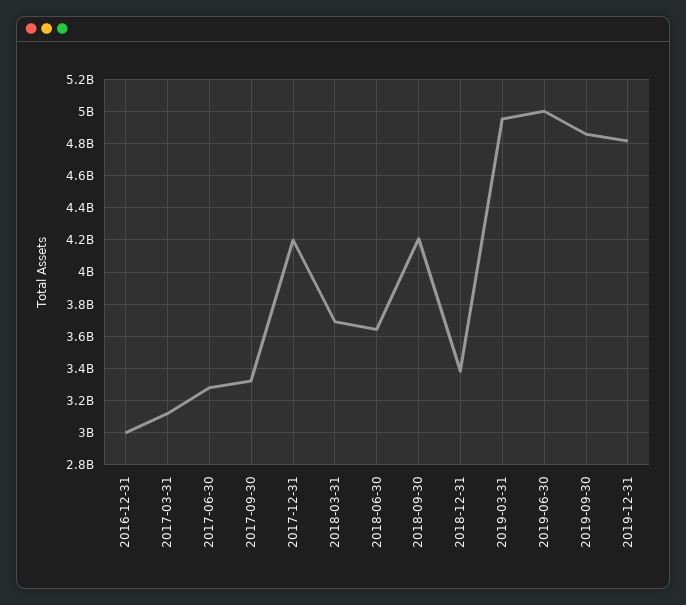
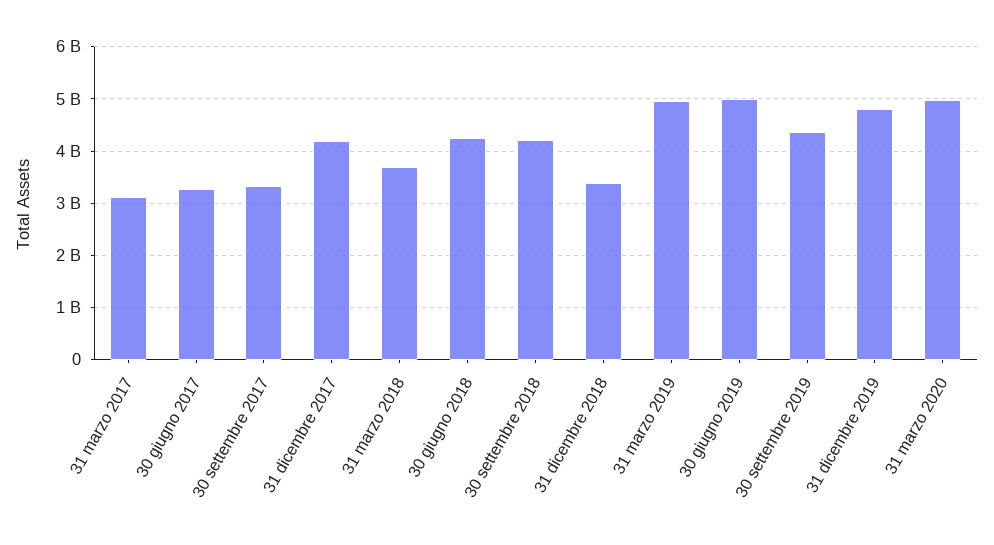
2016-12-31: 3000000000 -> none
2018-06-30: 3650000000 -> 4200000000
2019-09-30: 4850000000 -> 4400000000
31 marzo 2020: none -> 5000000000

